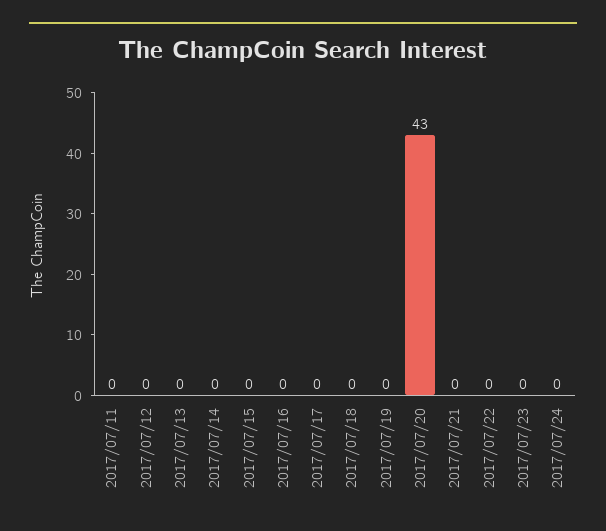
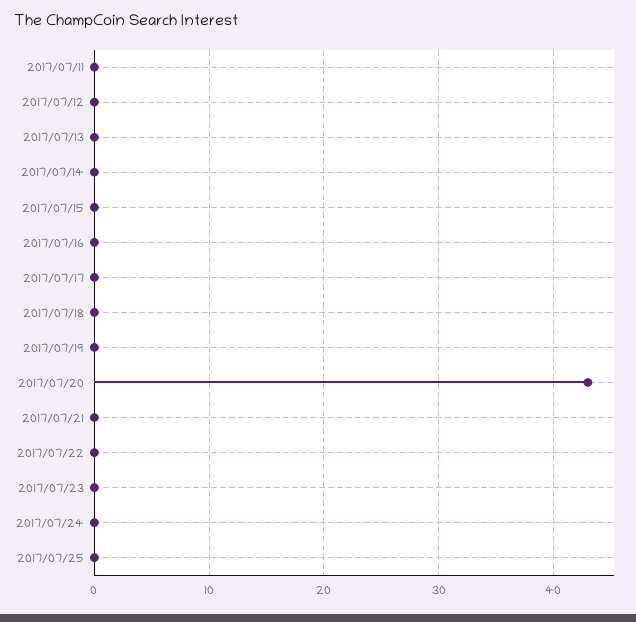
2017/07/25: none -> 0

